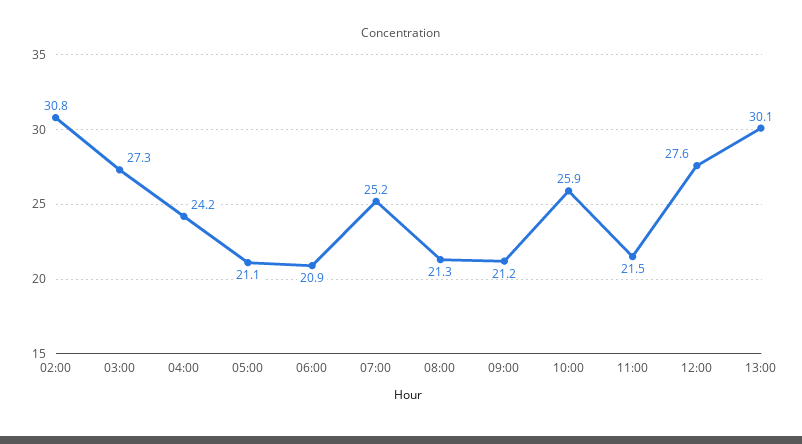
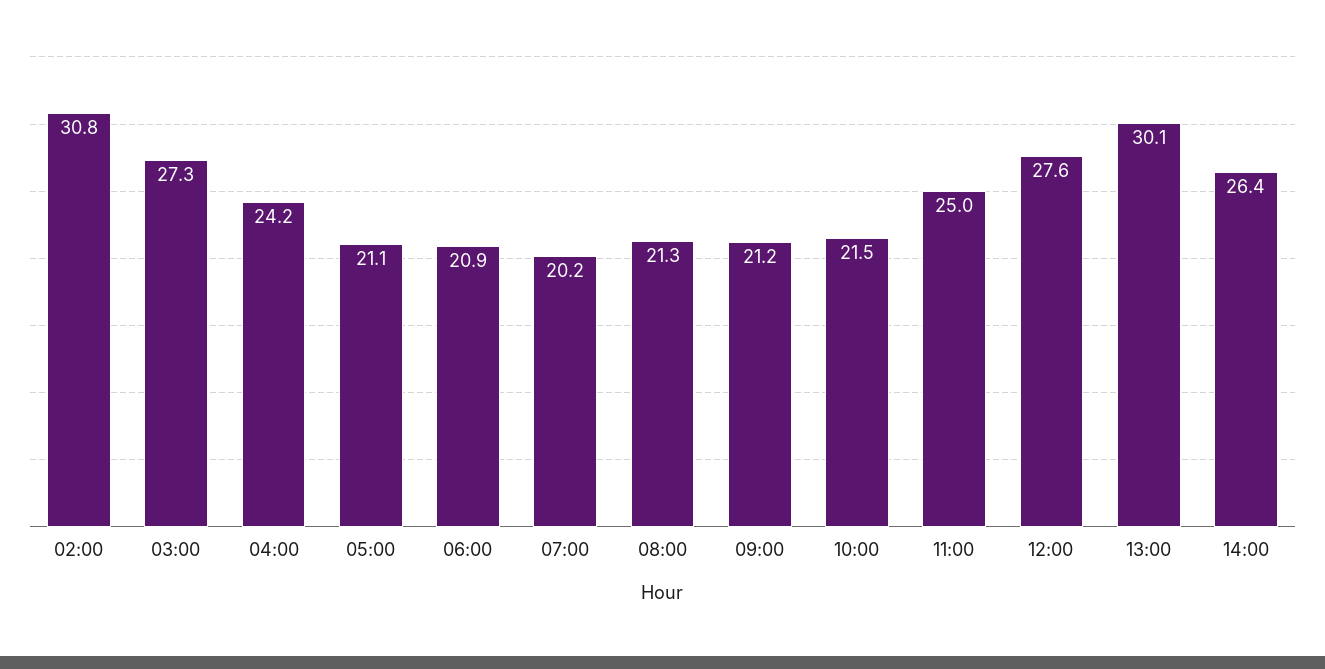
07:00: 25.2 -> 20.2
10:00: 25.9 -> 21.5
11:00: 21.5 -> 25
14:00: none -> 26.4

